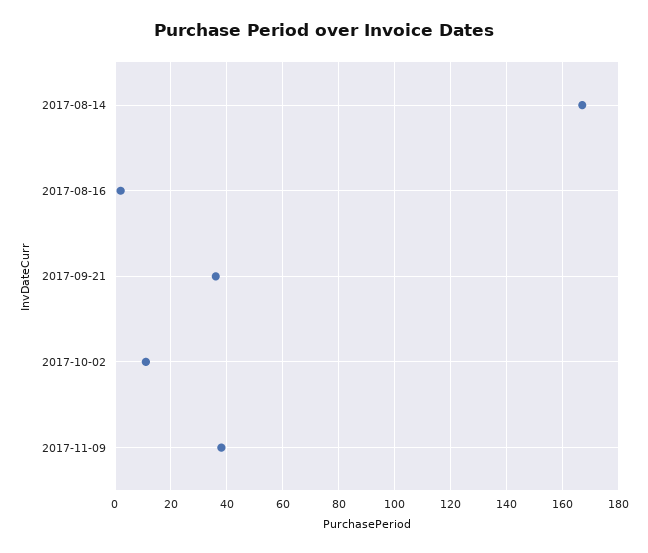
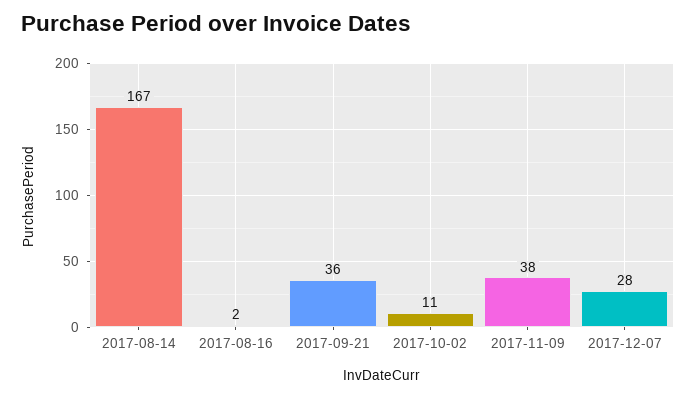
2017-12-07: none -> 28

